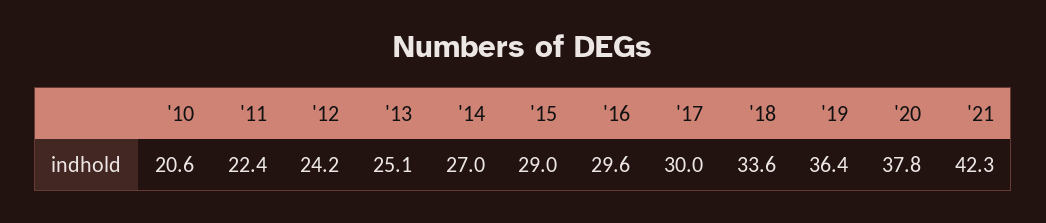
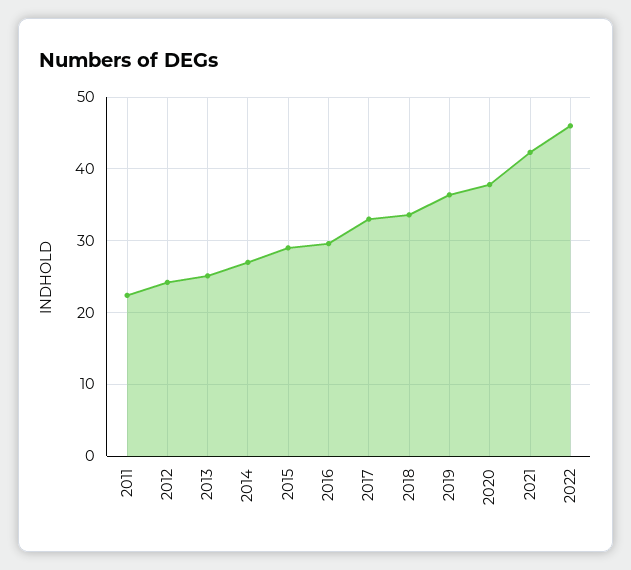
'10: 20.6 -> none
'17: 30 -> 33
2022: none -> 46

